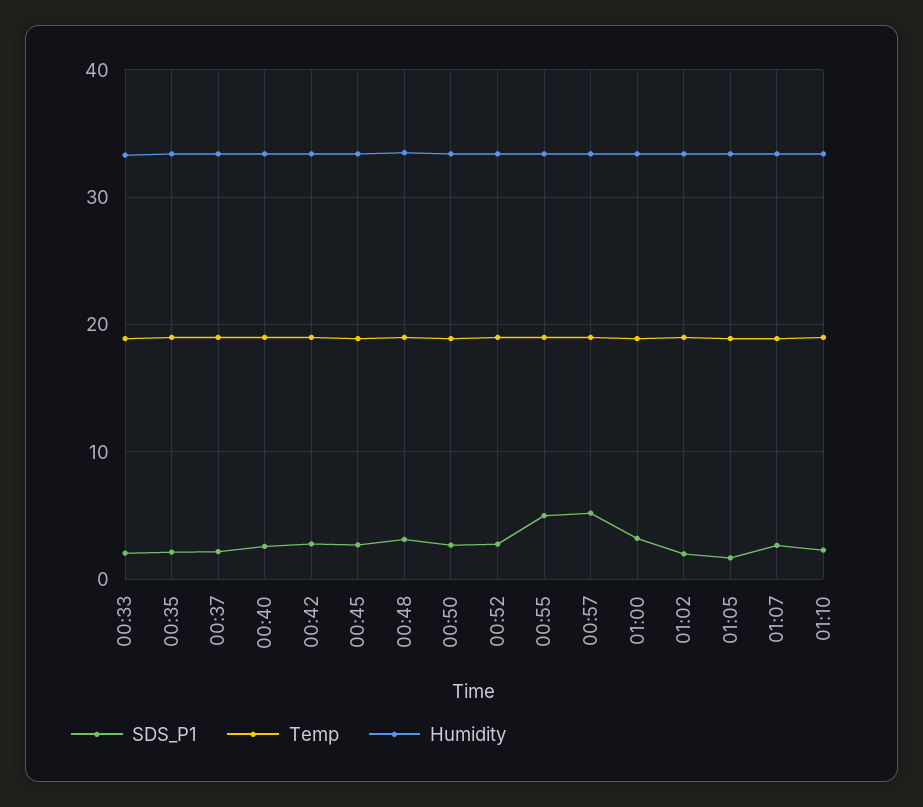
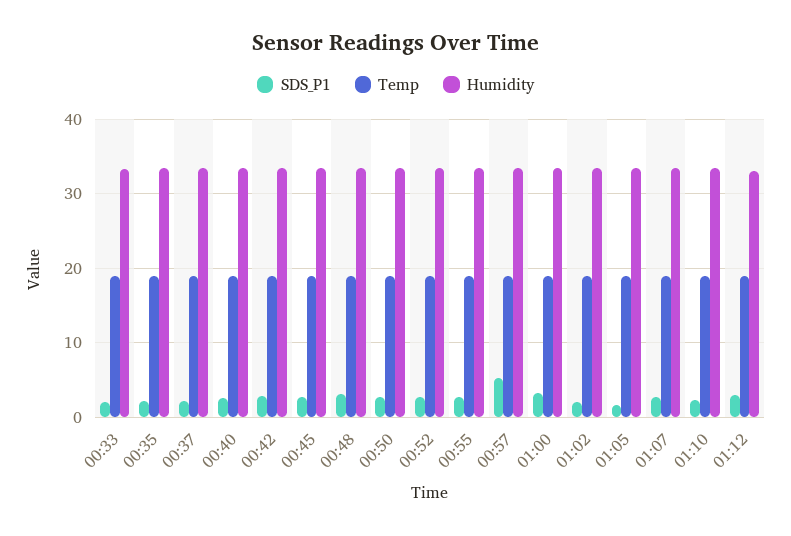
SDS_P1, 00:55: 5 -> 3
SDS_P1, 01:12: none -> 3
Temp, 01:12: none -> 19
Humidity, 01:12: none -> 33

